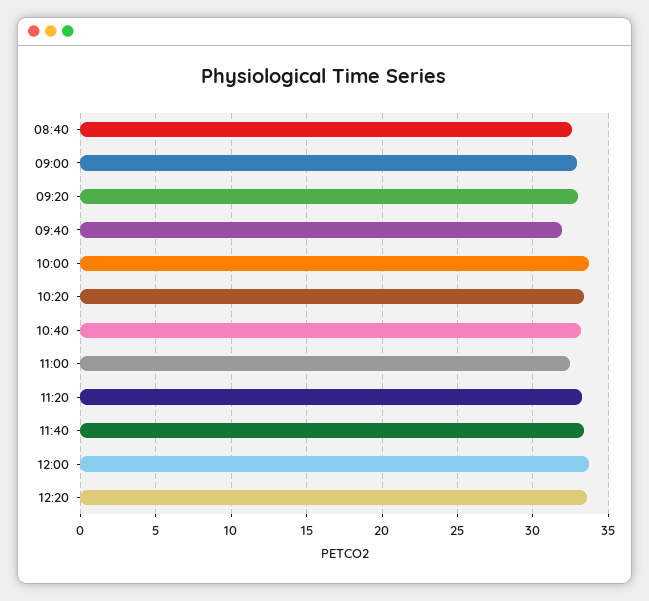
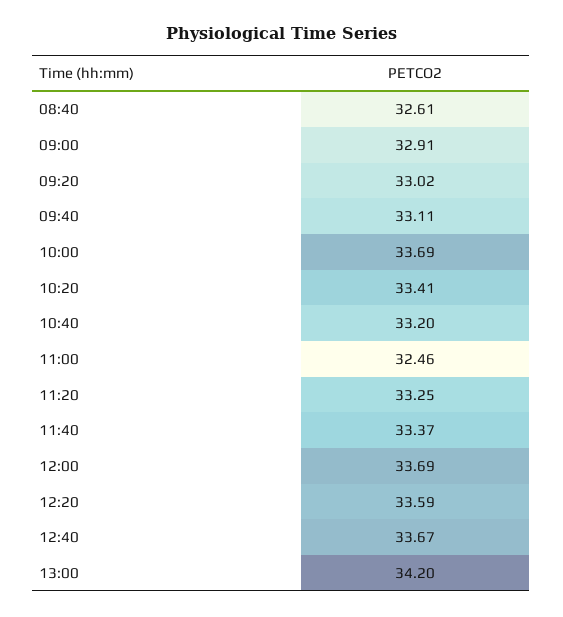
09:40: 32 -> 33.11
12:40: none -> 33.67
13:00: none -> 34.2

